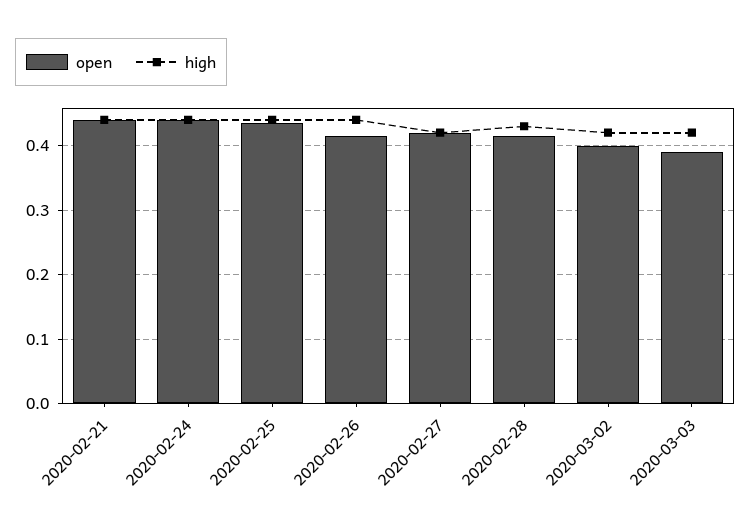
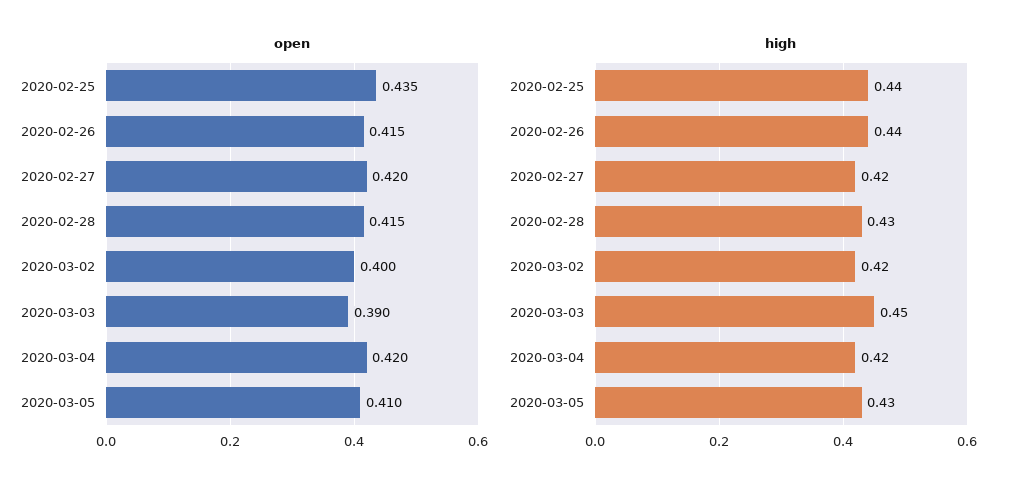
open, 2020-02-21: 0.44 -> none
high, 2020-02-21: 0.44 -> none
open, 2020-02-24: 0.44 -> none
high, 2020-02-24: 0.44 -> none
high, 2020-03-03: 0.42 -> 0.45
open, 2020-03-04: none -> 0.42
open, 2020-03-05: none -> 0.41
high, 2020-03-04: none -> 0.42
high, 2020-03-05: none -> 0.43

